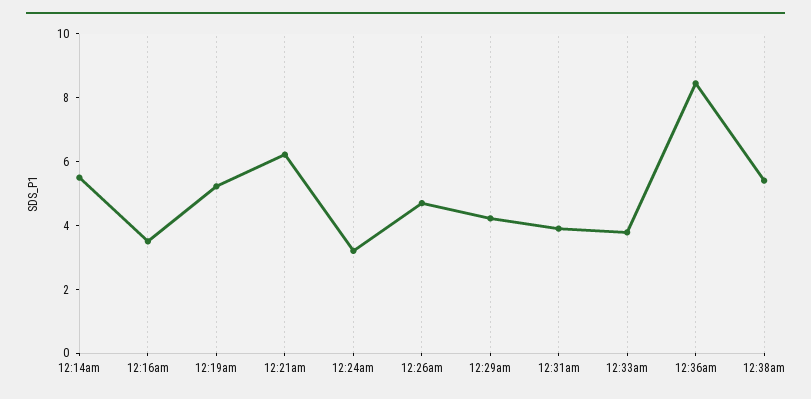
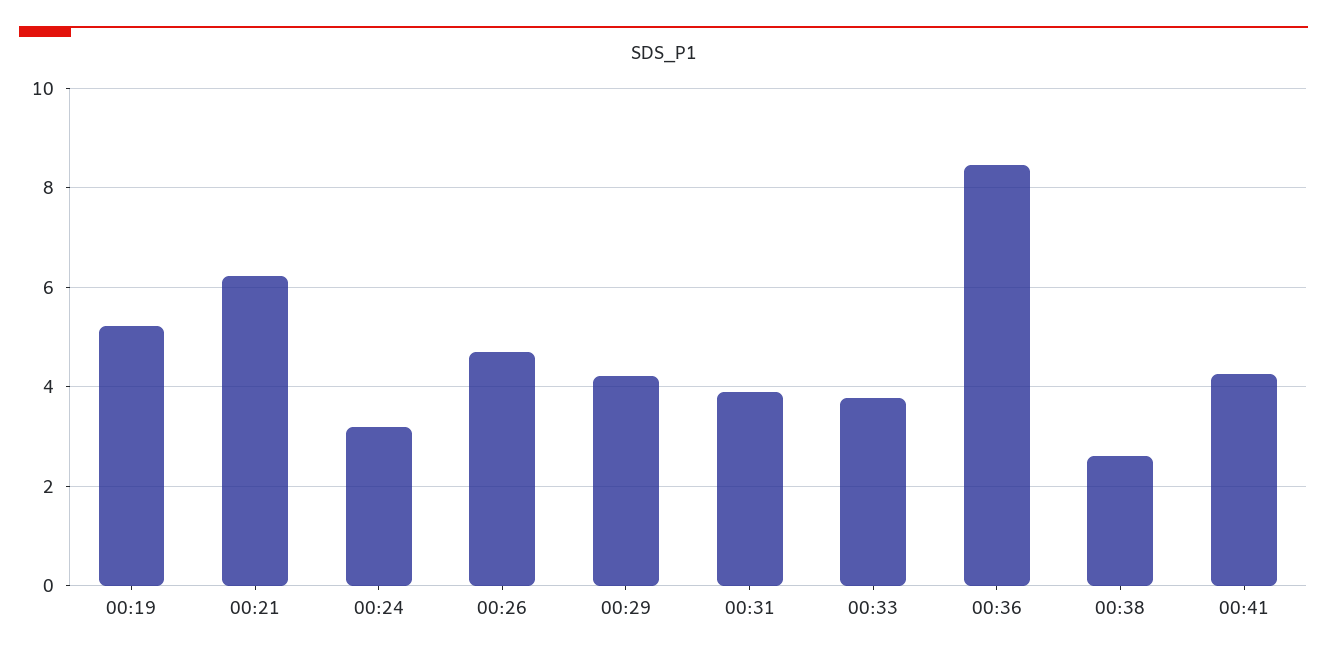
12:14am: 5.5 -> none
12:16am: 3.5 -> none
12:38am: 5.5 -> 2.6
00:41: none -> 4.2

